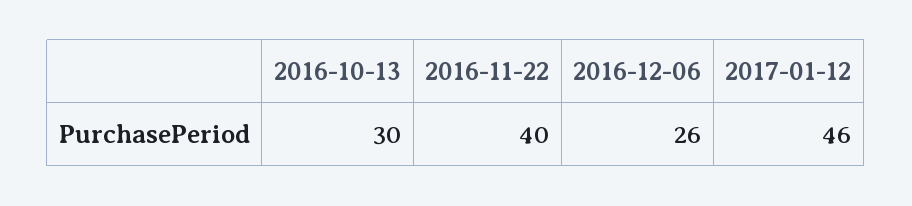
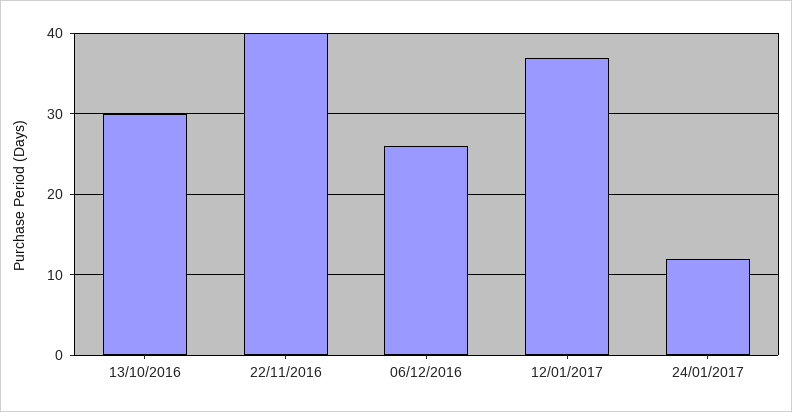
2017-01-12: 46 -> 37
24/01/2017: none -> 12

